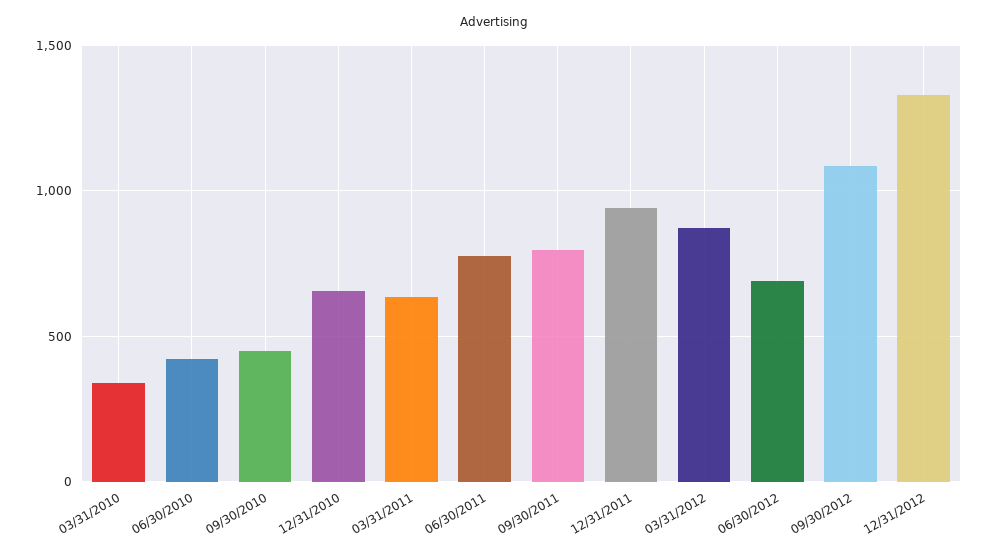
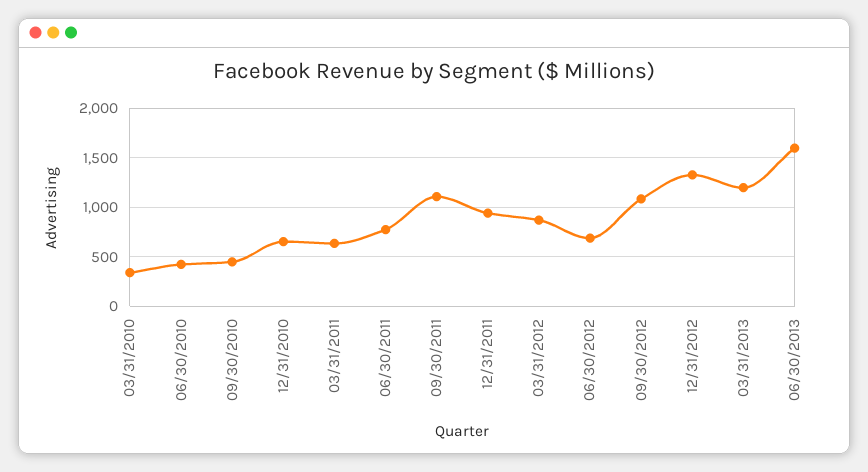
09/30/2011: 800 -> 1100
03/31/2013: none -> 1200
06/30/2013: none -> 1600

